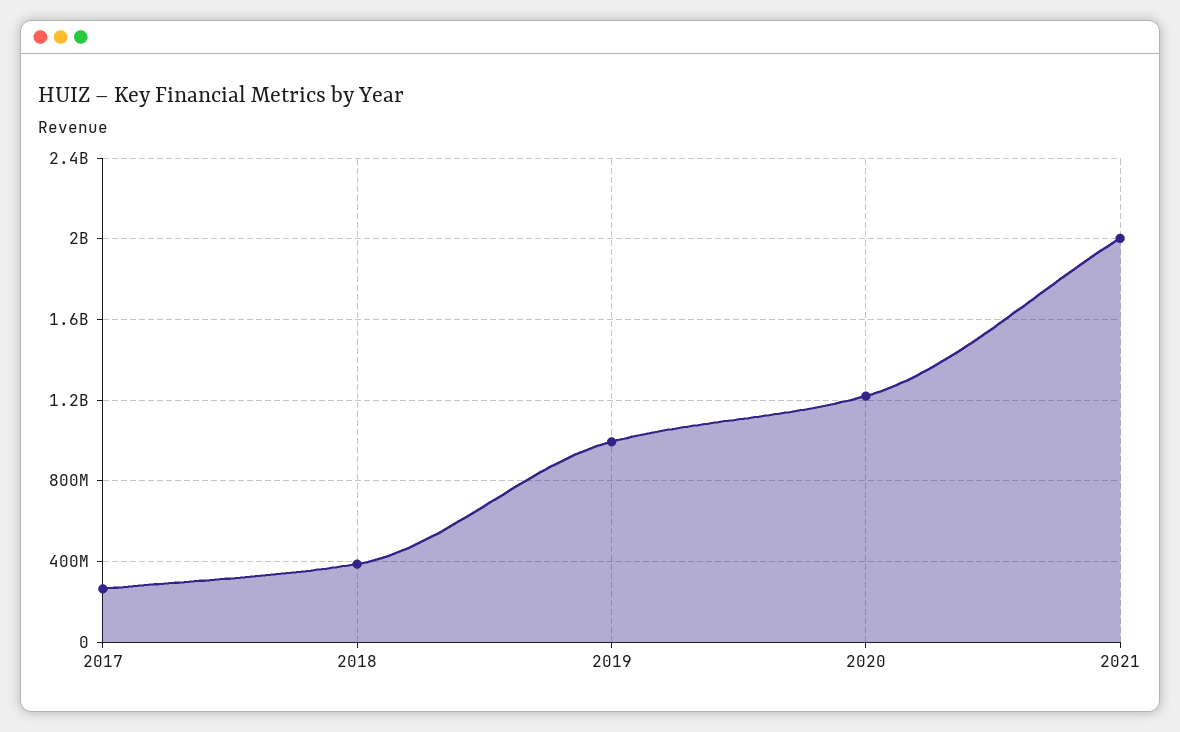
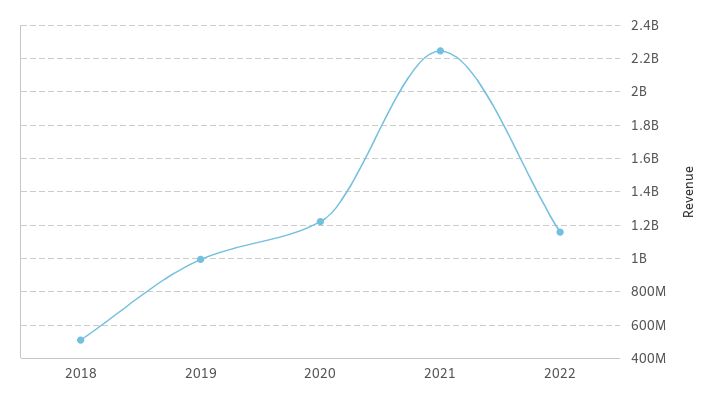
2017: 250000000 -> none
2018: 400000000 -> 500000000
2021: 2000000000 -> 2250000000
2022: none -> 1150000000

